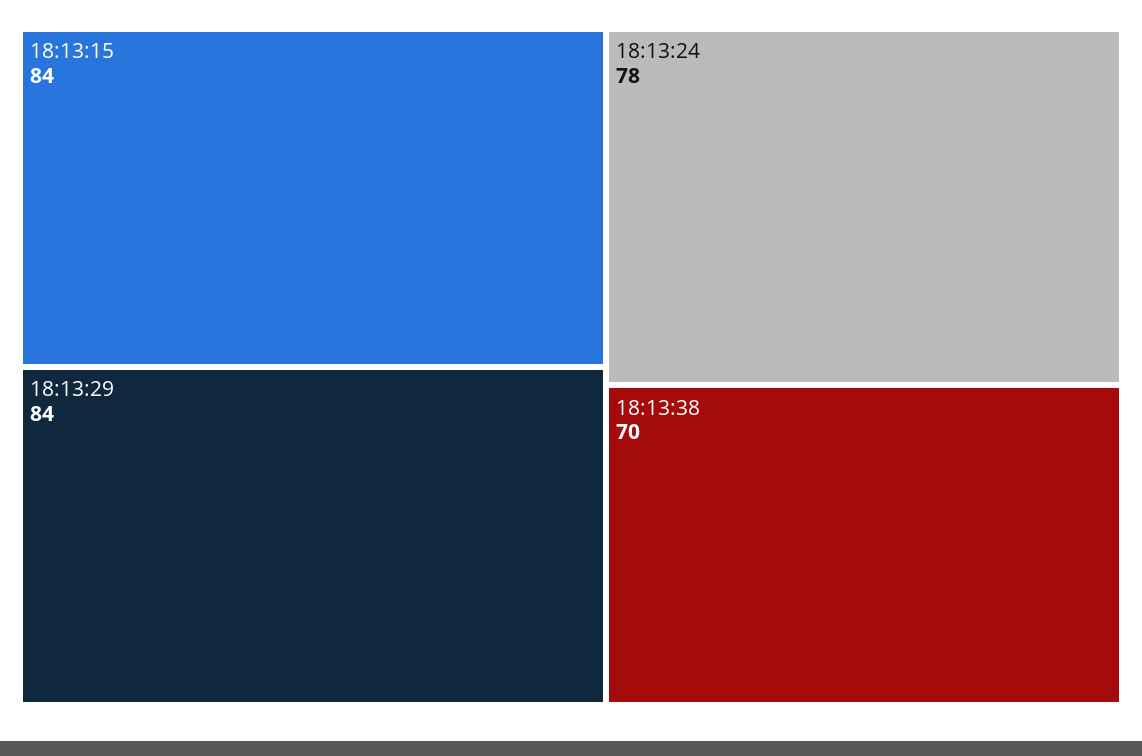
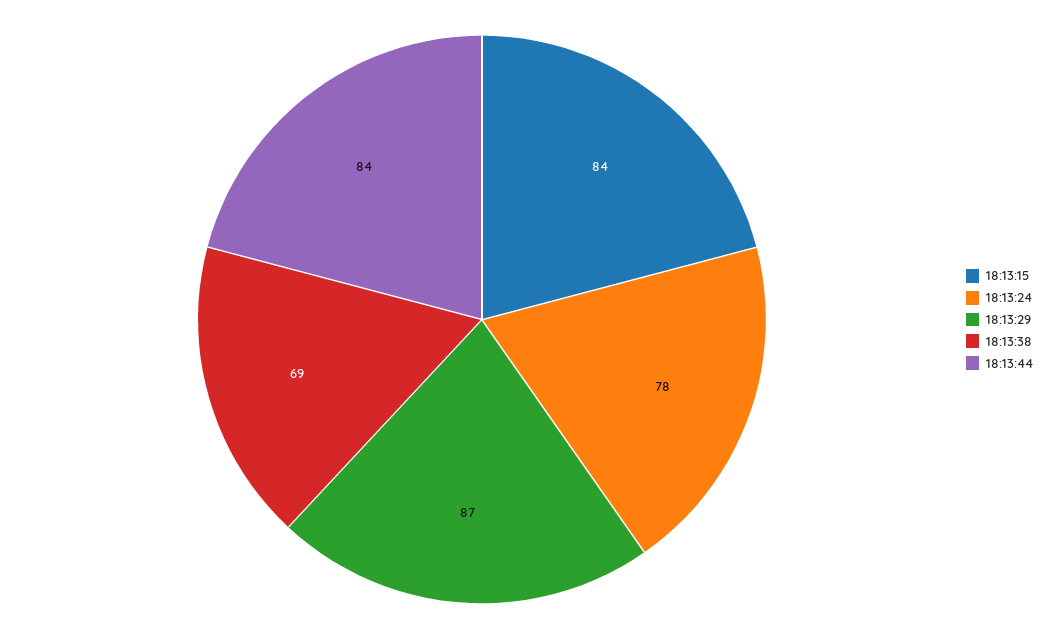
18:13:29: 84 -> 87
18:13:38: 70 -> 69
18:13:44: none -> 84

